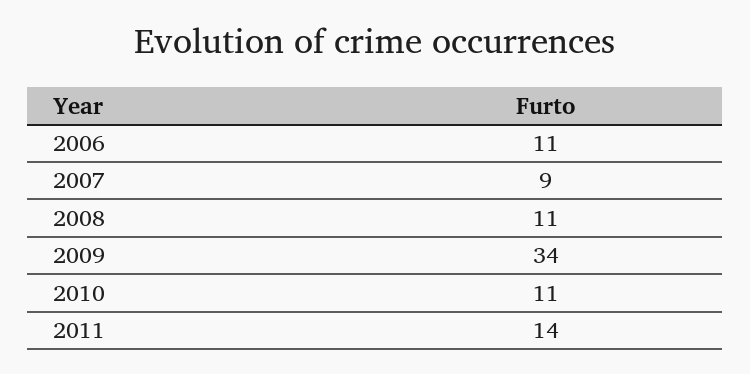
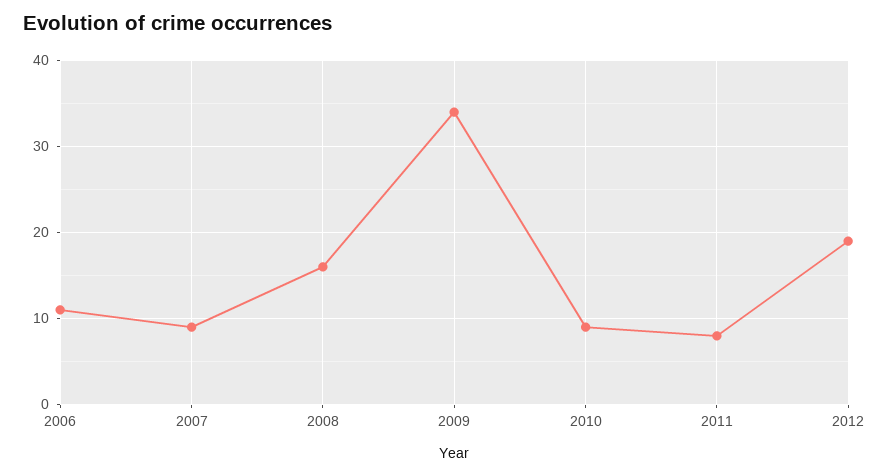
2008: 11 -> 16
2010: 11 -> 9
2011: 14 -> 8
2012: none -> 19

